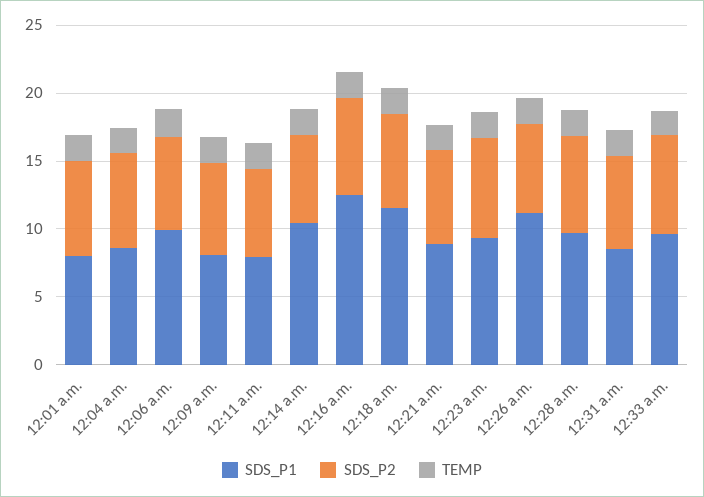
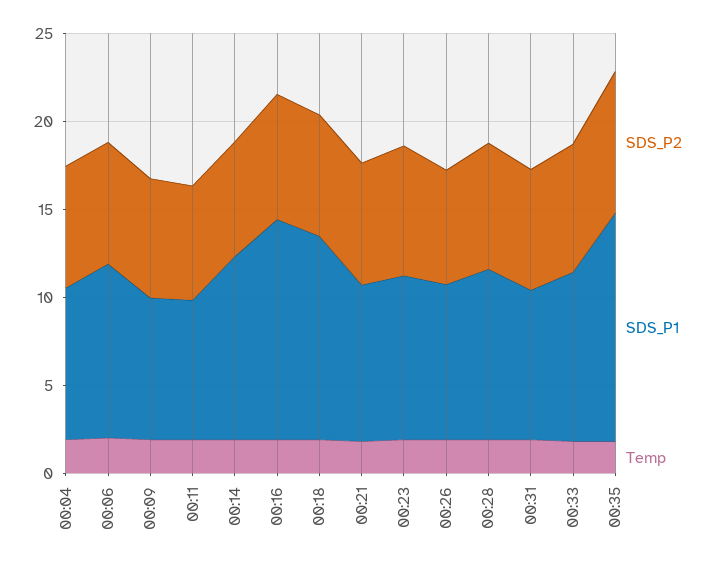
SDS_P1, 12:01 a.m.: 8 -> none
SDS_P2, 12:01 a.m.: 7 -> none
TEMP, 12:01 a.m.: 2 -> none
SDS_P1, 12:26 a.m.: 11 -> 9
SDS_P2, 00:35: none -> 8
SDS_P1, 00:35: none -> 13
TEMP, 00:35: none -> 2

